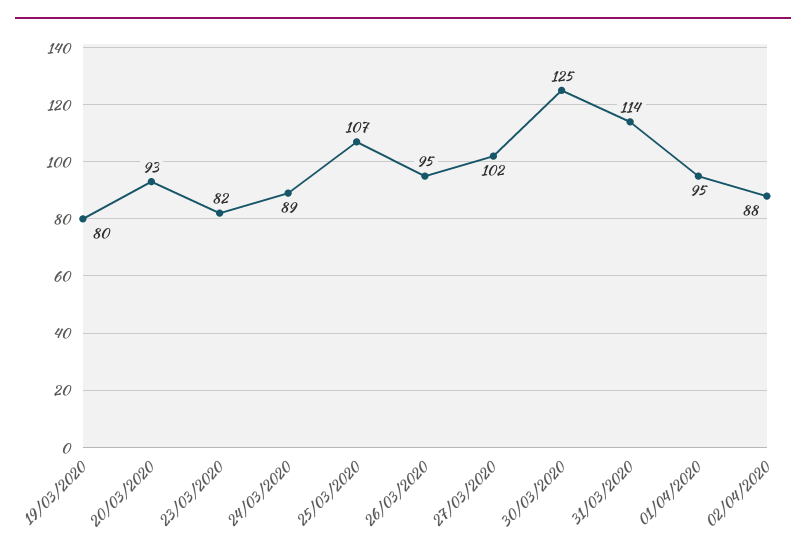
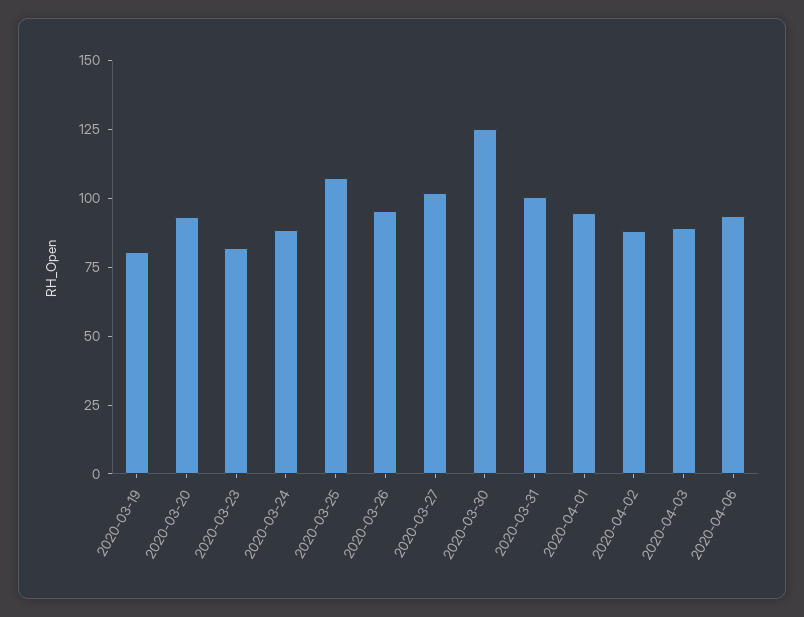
31/03/2020: 114 -> 100
2020-04-03: none -> 90
2020-04-06: none -> 95

